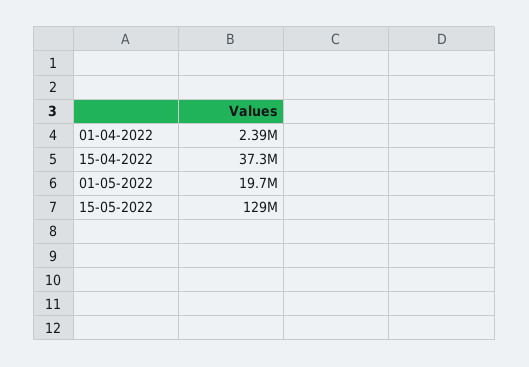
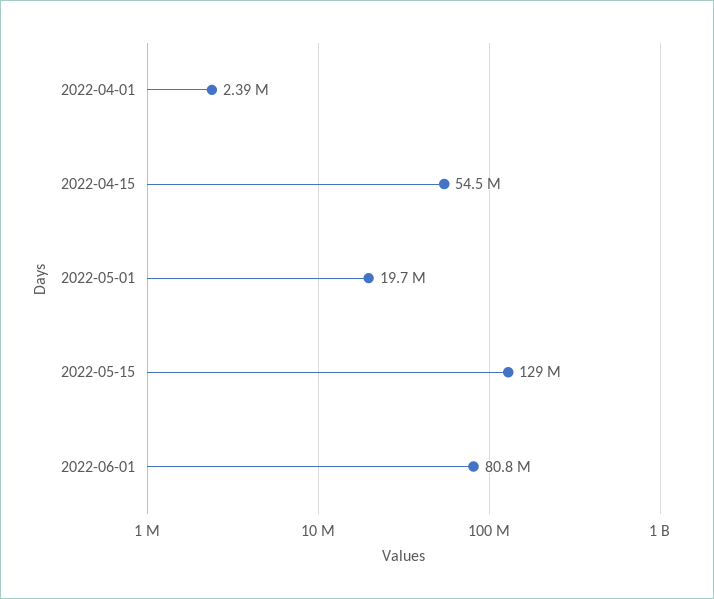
15-04-2022: 37300000 -> 54500000
2022-06-01: none -> 80800000

